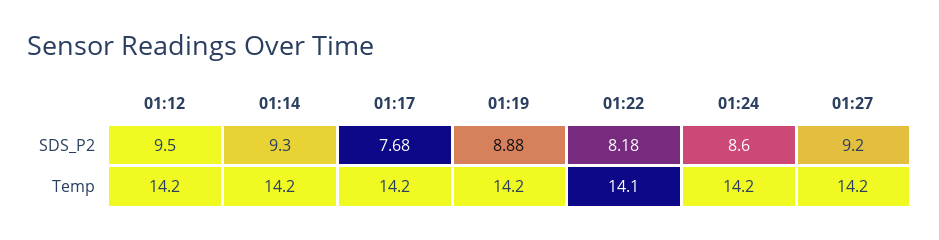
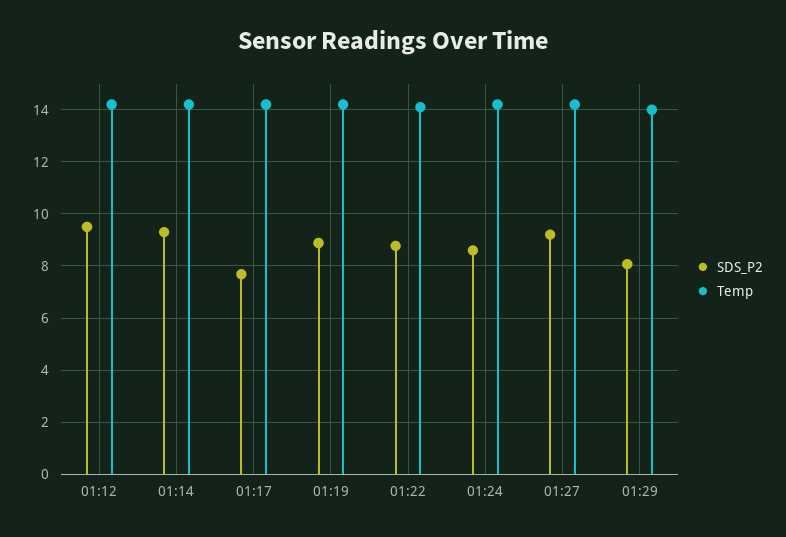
SDS_P2, 01:22: 8.18 -> 8.75
SDS_P2, 01:29: none -> 8
Temp, 01:29: none -> 14

